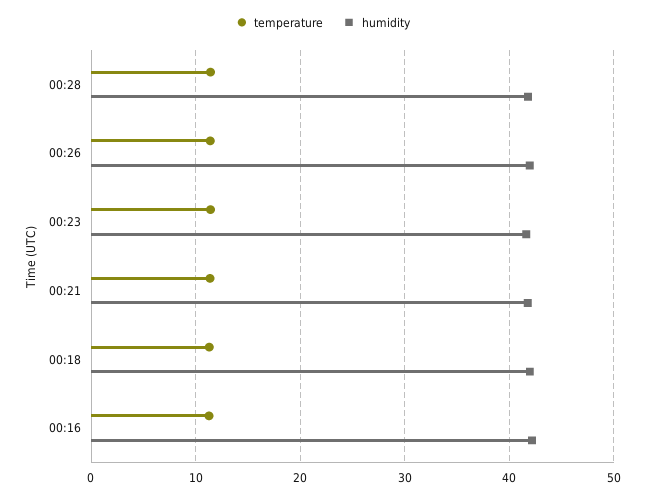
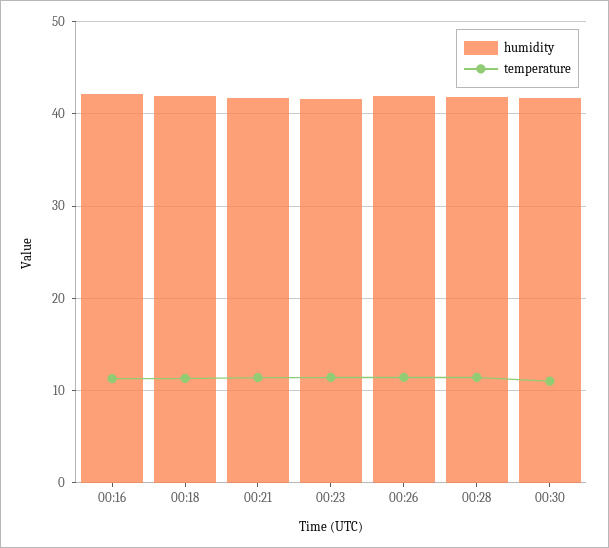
humidity, 00:30: none -> 42
temperature, 00:30: none -> 11

